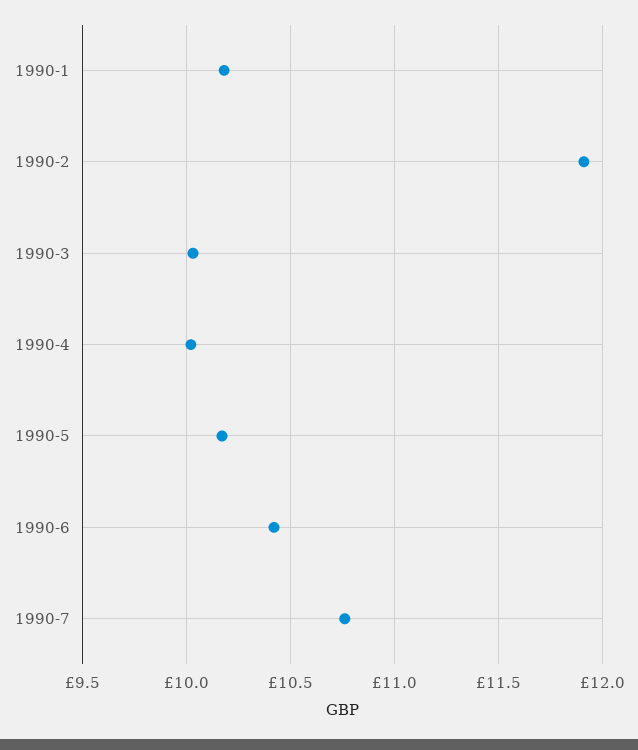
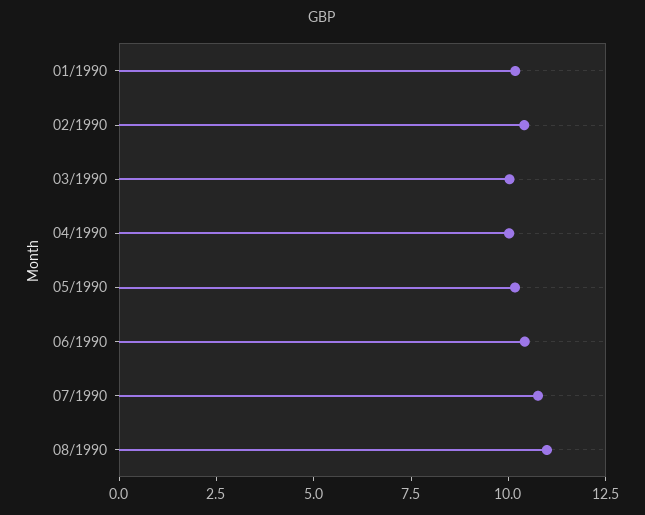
1990-2: 11.9 -> 10.5
08/1990: none -> 11

